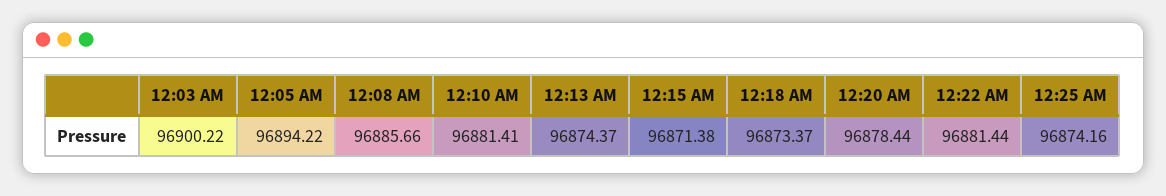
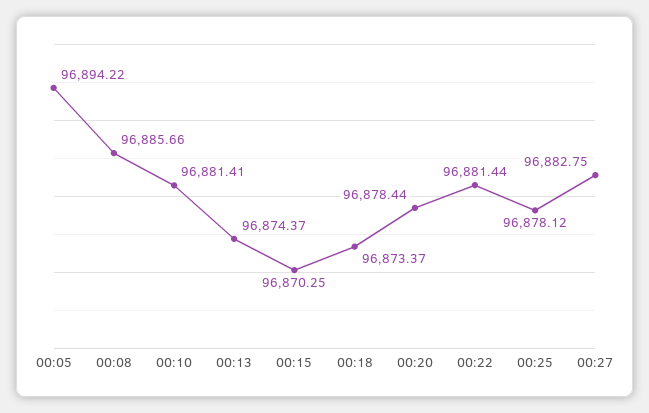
12:03 AM: 96900.22 -> none
12:15 AM: 96871.38 -> 96870.25
12:25 AM: 96874.16 -> 96878.12
00:27: none -> 96882.75

